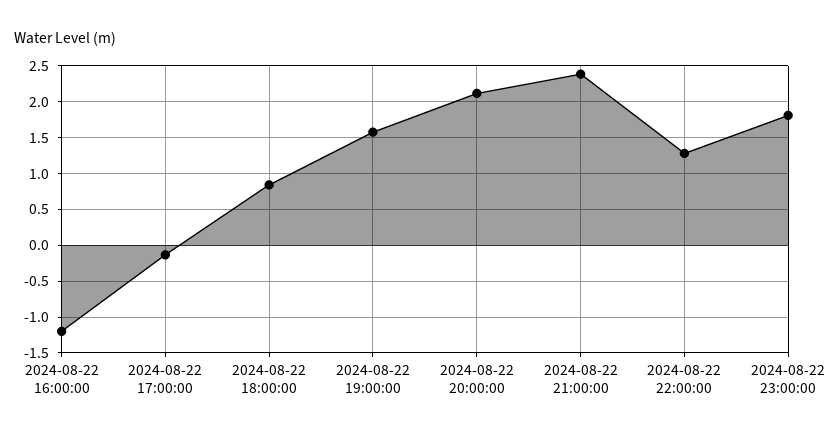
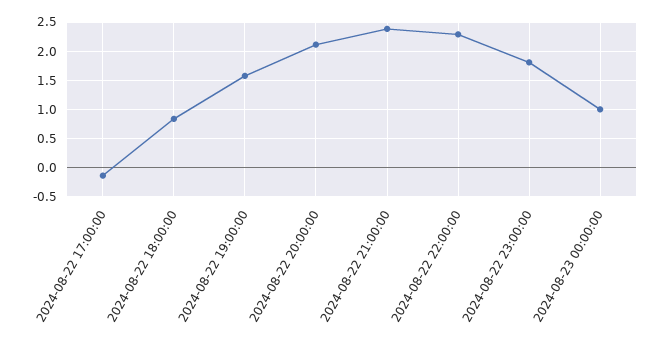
2024-08-22 16:00:00: -1.2 -> none
2024-08-22 22:00:00: 1.3 -> 2.25
2024-08-23 00:00:00: none -> 1

